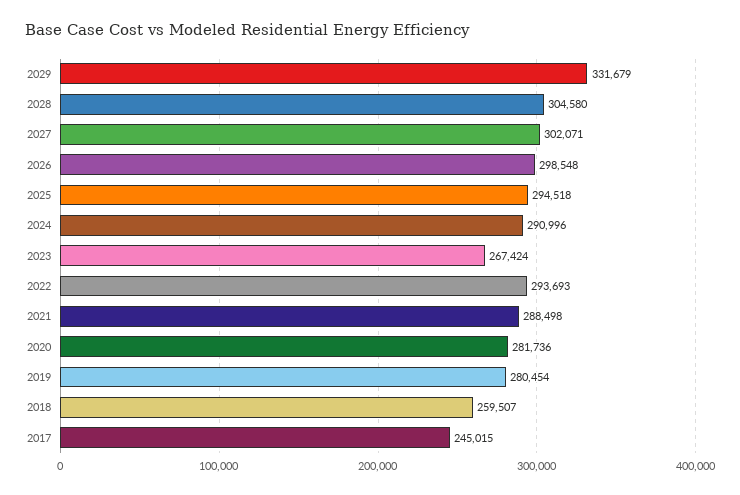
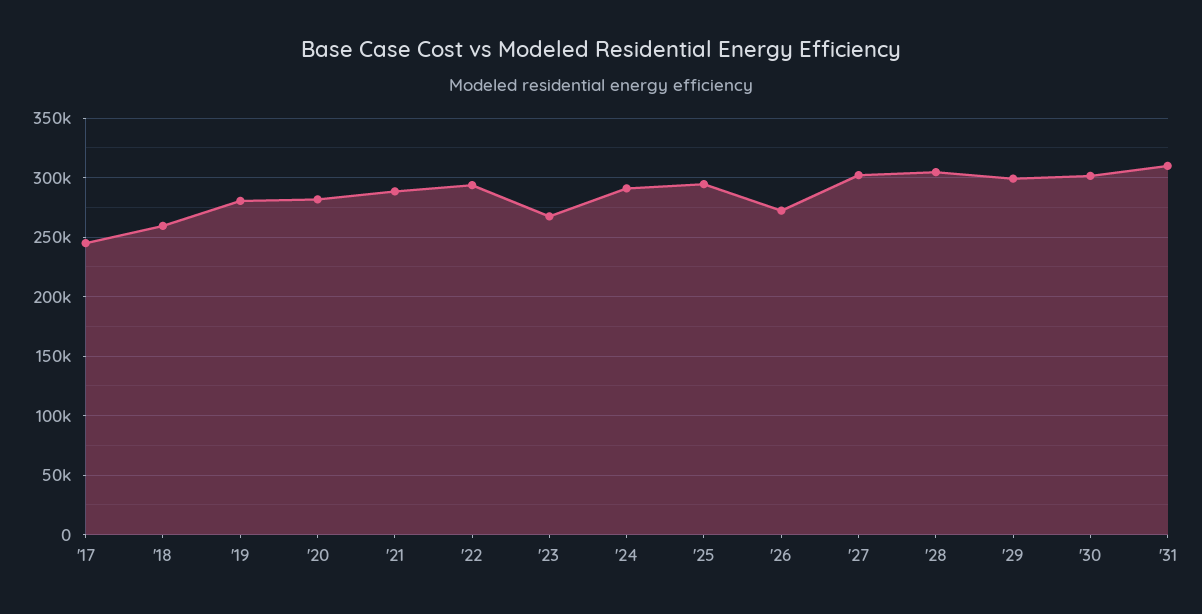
2029: 331679 -> 300000
2026: 298548 -> 270000
'30: none -> 300000
'31: none -> 310000

